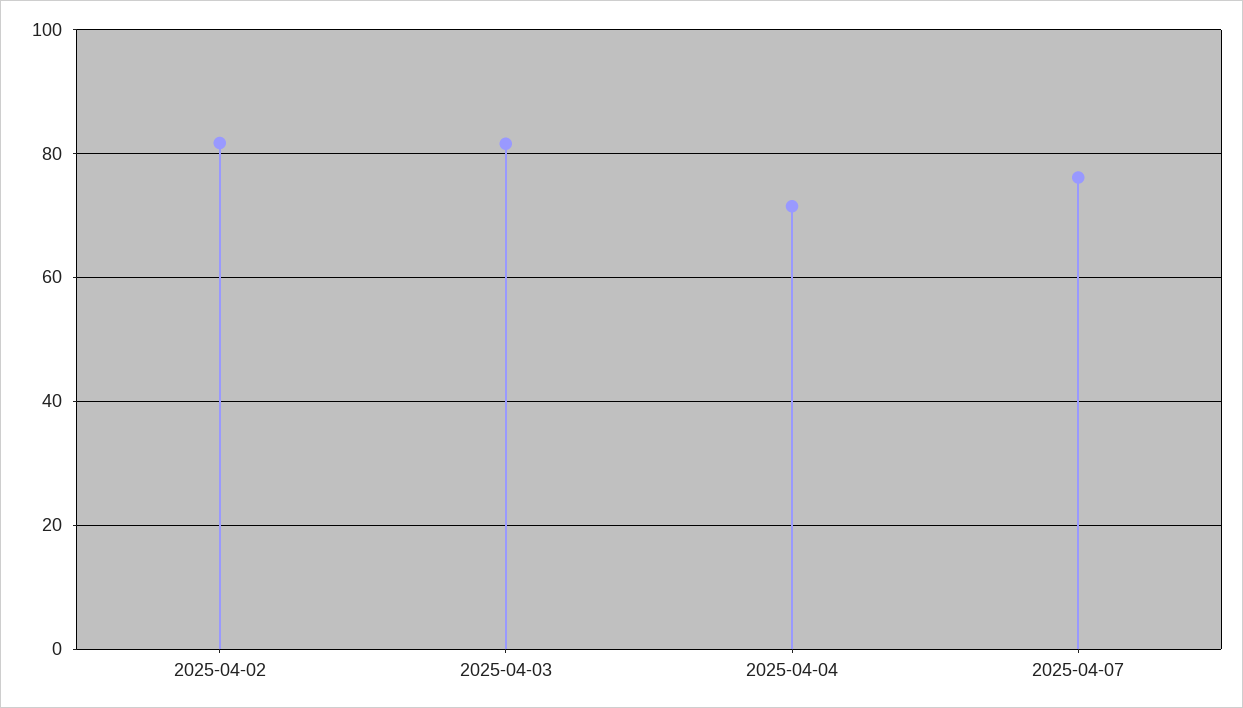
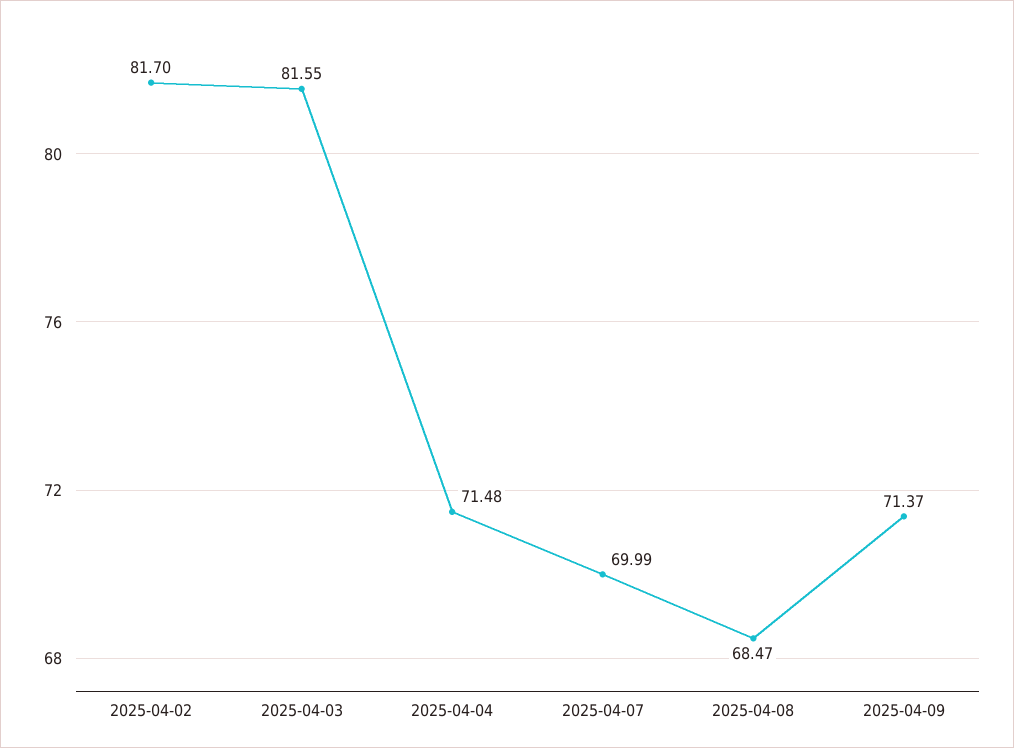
2025-04-07: 76 -> 69.99
2025-04-08: none -> 68.47
2025-04-09: none -> 71.37

